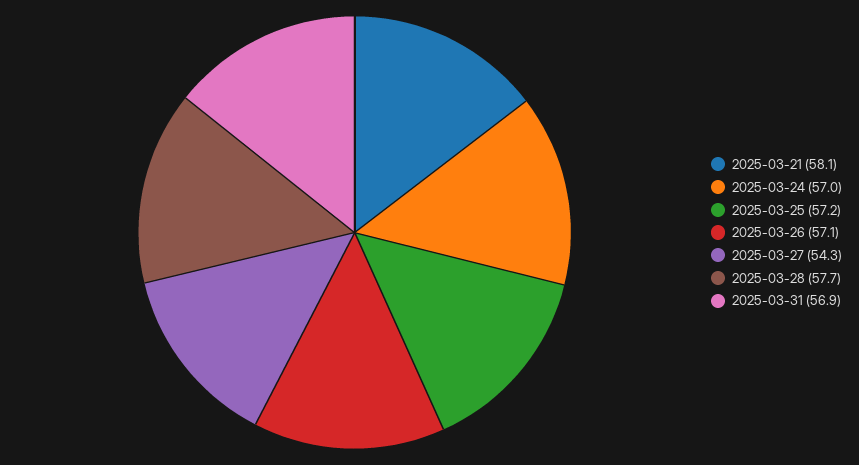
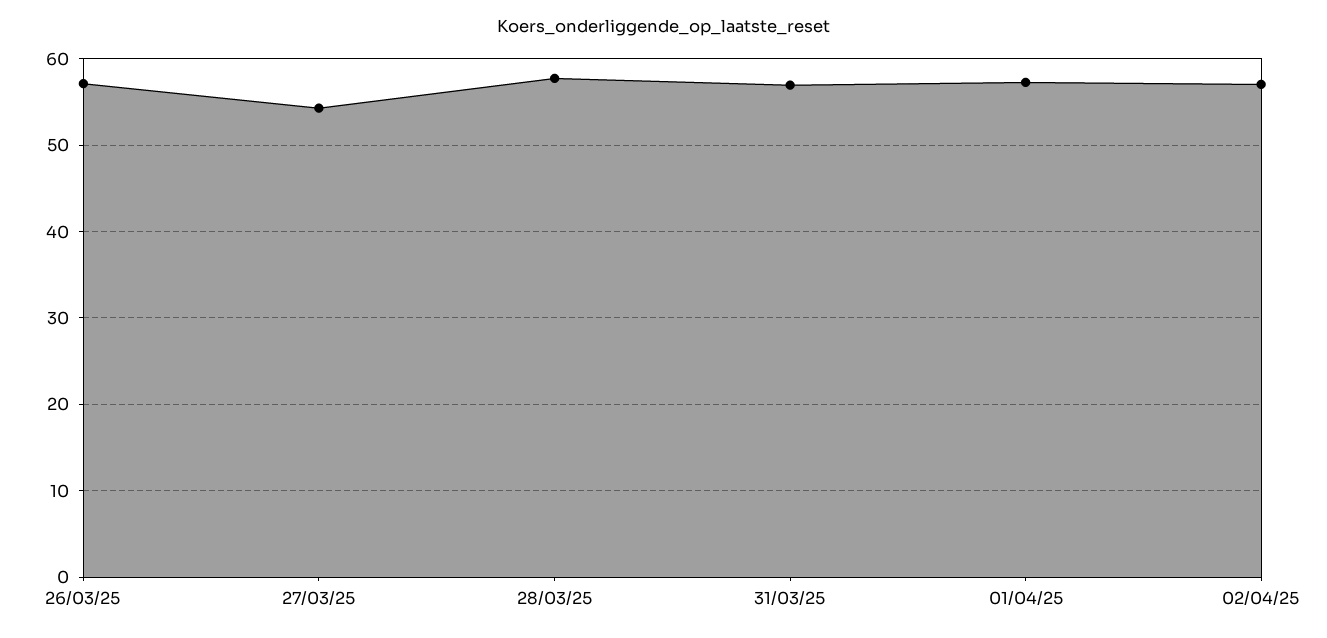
2025-03-21: 58.1 -> none
2025-03-24: 57 -> none
2025-03-25: 57.2 -> none
01/04/25: none -> 57
02/04/25: none -> 57

